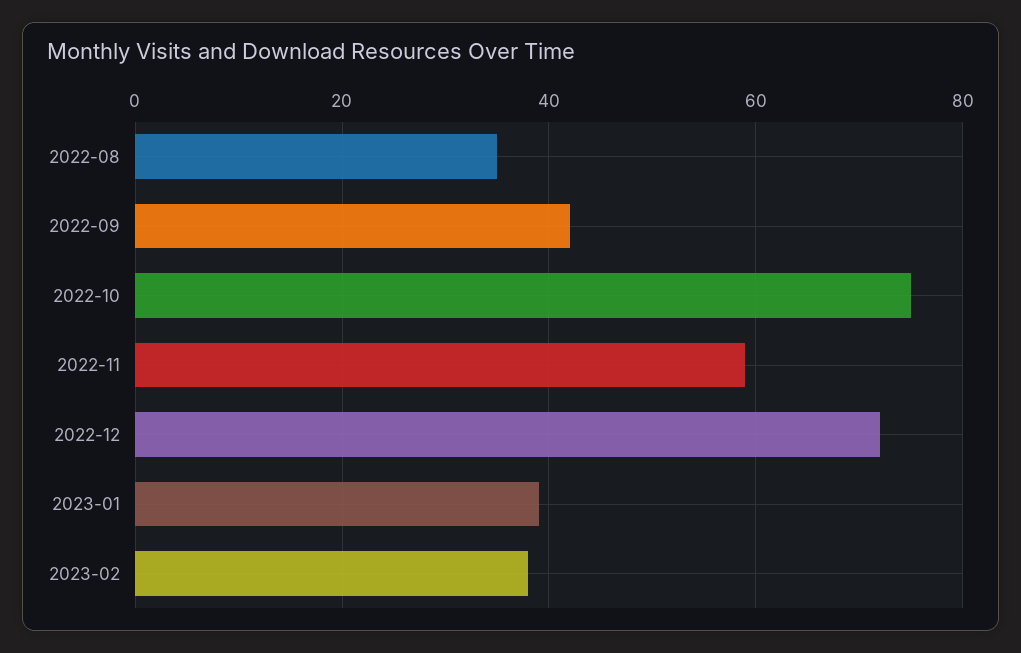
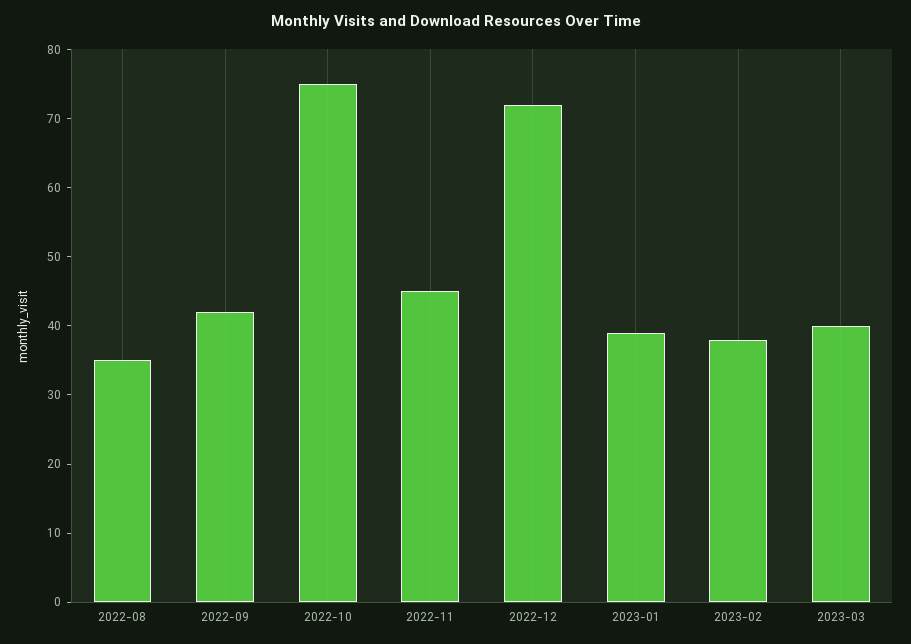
2022-11: 60 -> 45
2023-03: none -> 40

